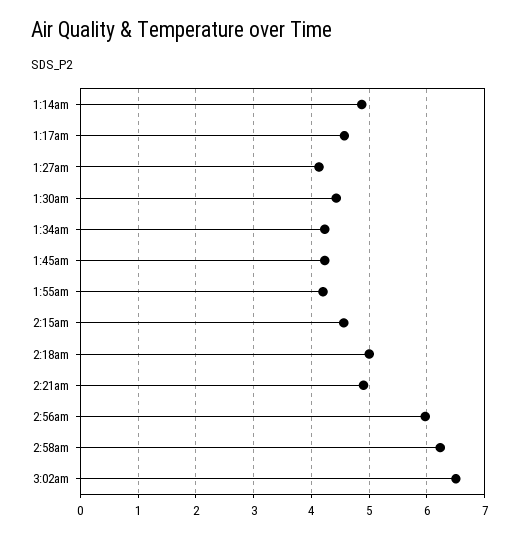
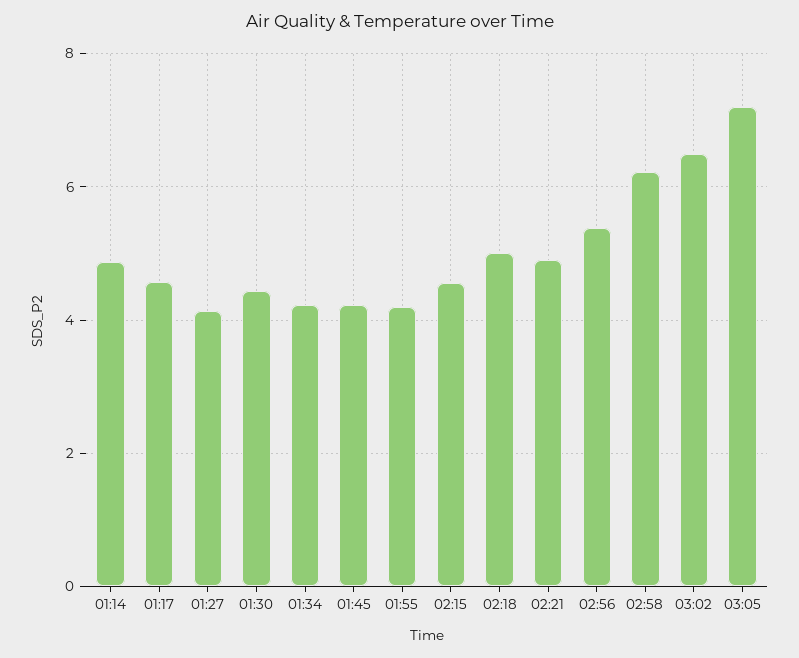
2:56am: 6 -> 5.4
03:05: none -> 7.2

